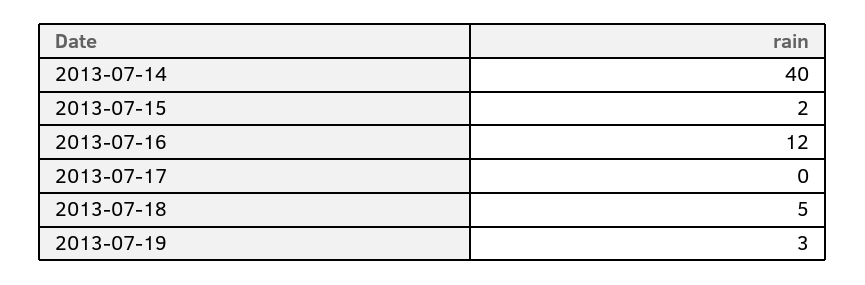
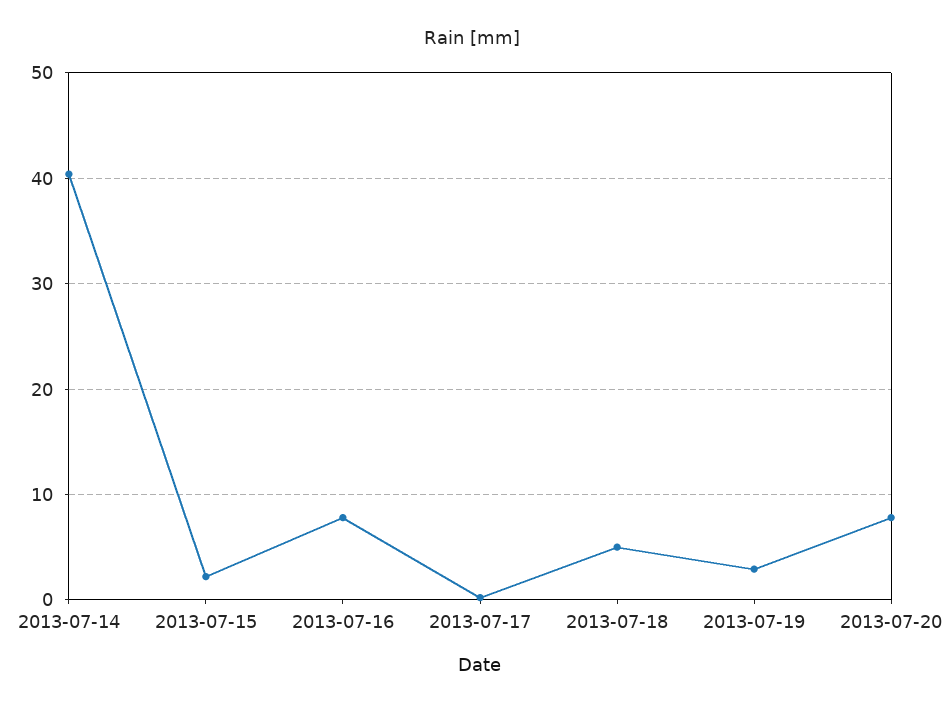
2013-07-16: 12 -> 8
2013-07-20: none -> 8

